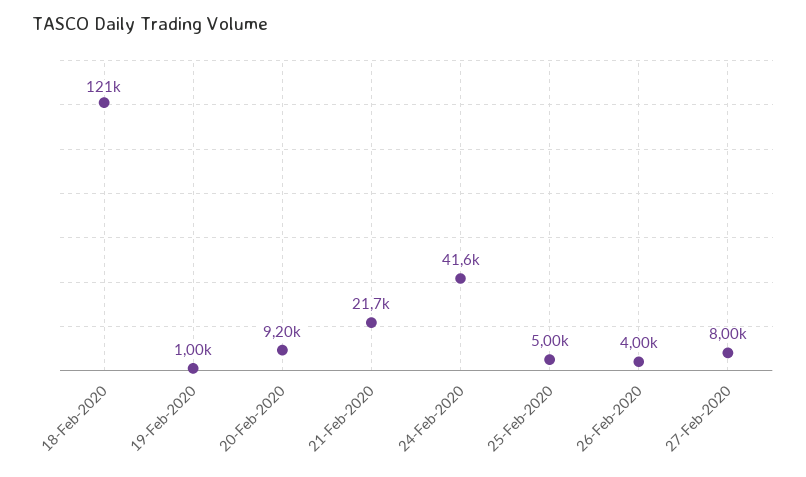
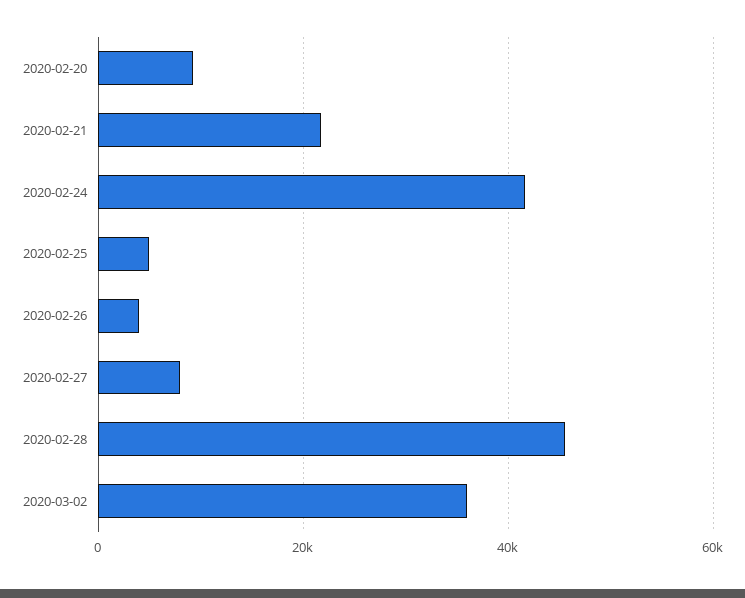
18-Feb-2020: 121000 -> none
19-Feb-2020: 1000 -> none
2020-02-28: none -> 46000
2020-03-02: none -> 36000

